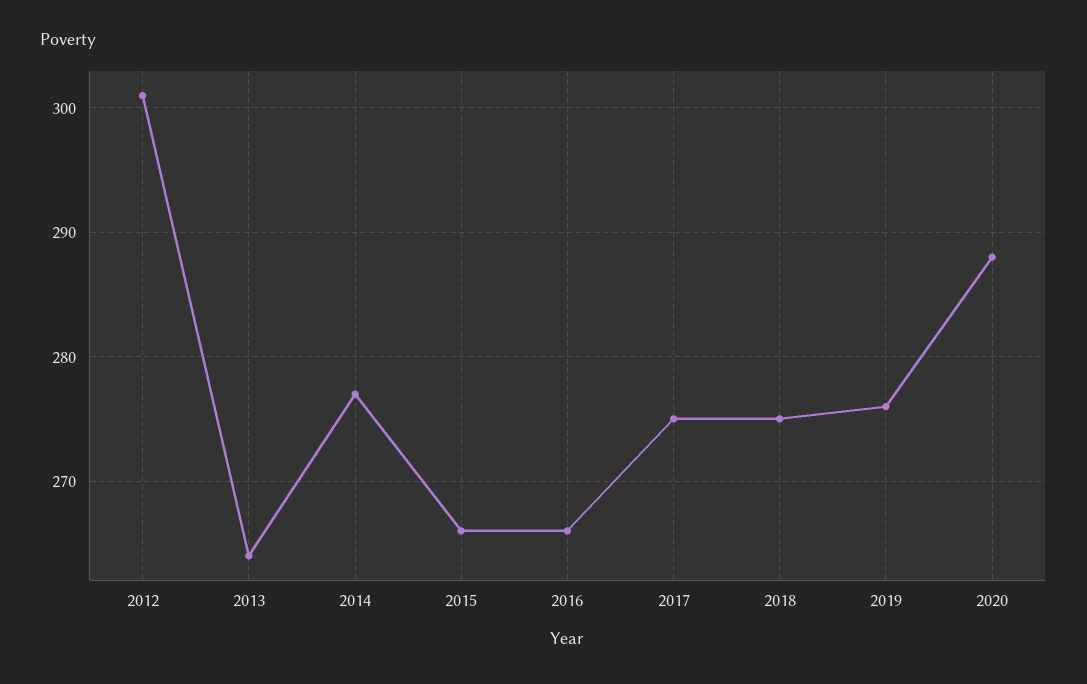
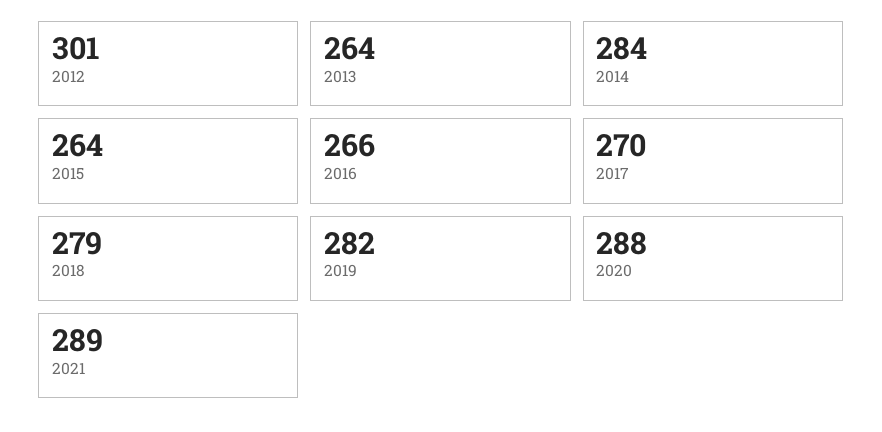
2014: 277 -> 284
2015: 266 -> 264
2017: 275 -> 270
2018: 275 -> 279
2019: 276 -> 282
2021: none -> 289

